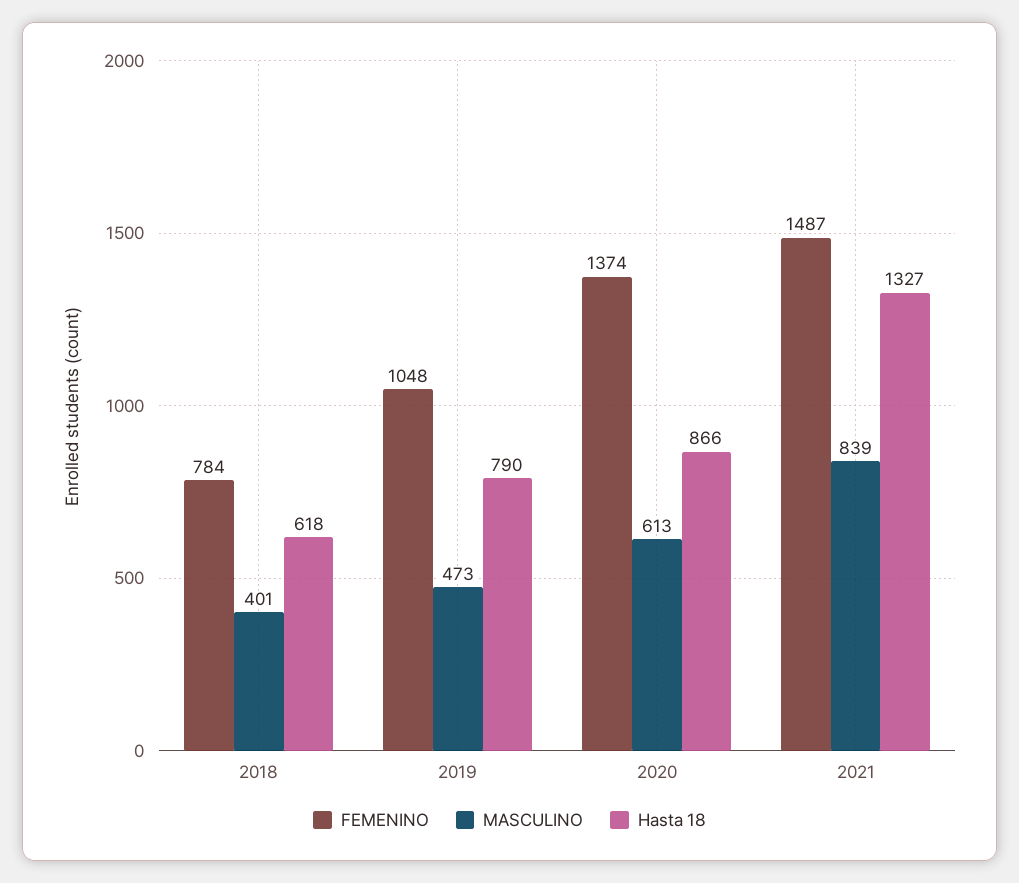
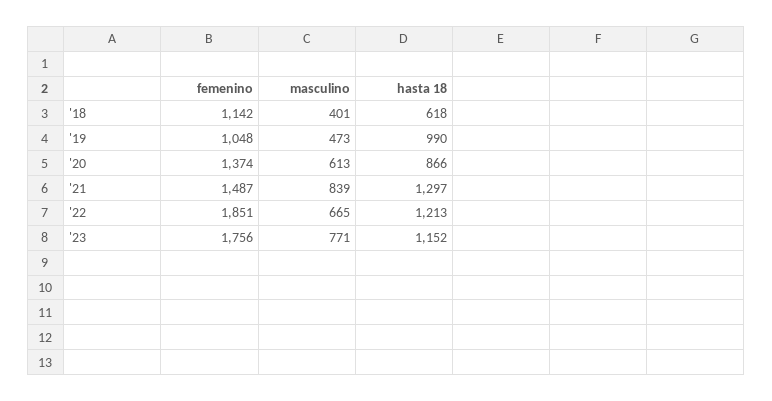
FEMENINO, 2018: 784 -> 1142
Hasta 18, 2019: 790 -> 990
Hasta 18, 2021: 1327 -> 1297
FEMENINO, '22: none -> 1851
MASCULINO, '22: none -> 665
Hasta 18, '22: none -> 1213
FEMENINO, '23: none -> 1756
MASCULINO, '23: none -> 771
Hasta 18, '23: none -> 1152

